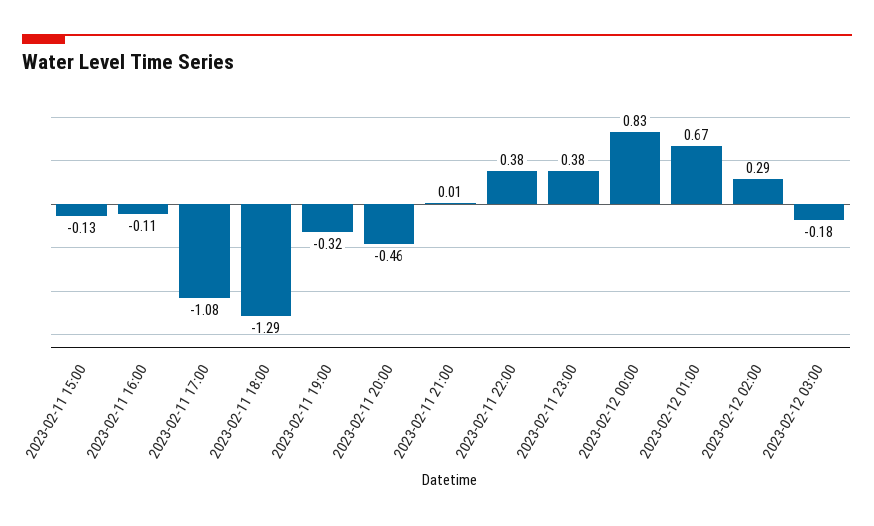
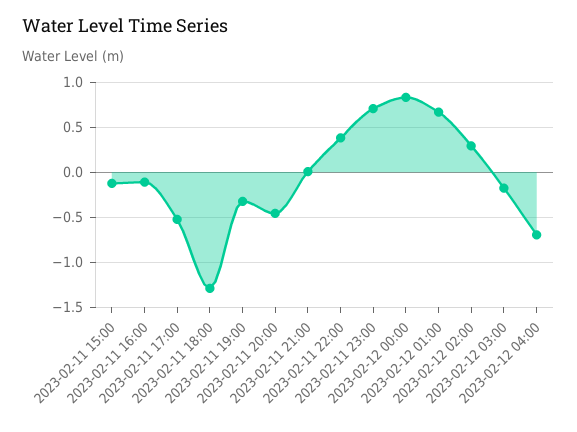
2023-02-11 17:00: -1.08 -> -0.5
2023-02-11 23:00: 0.38 -> 0.7
2023-02-12 04:00: none -> -0.7

